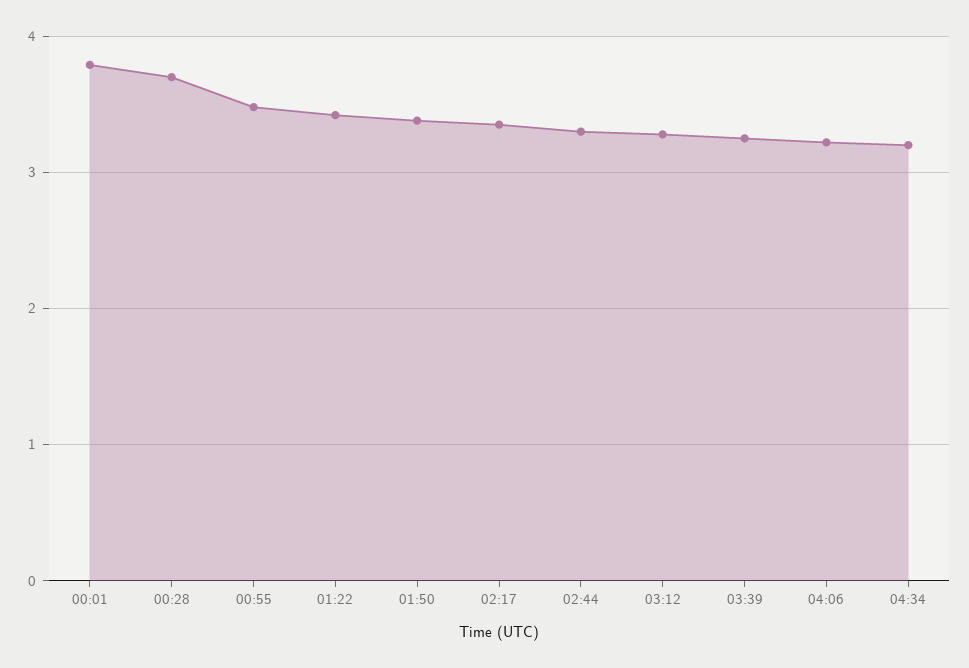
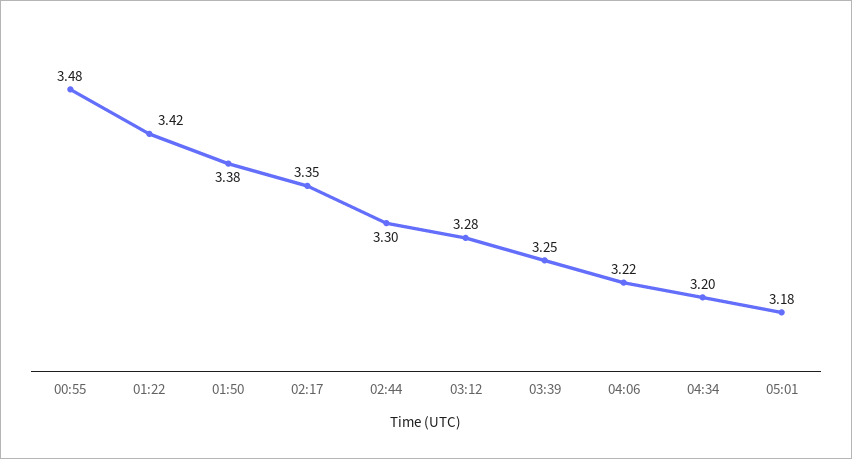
00:01: 3.8 -> none
00:28: 3.7 -> none
05:01: none -> 3.18

